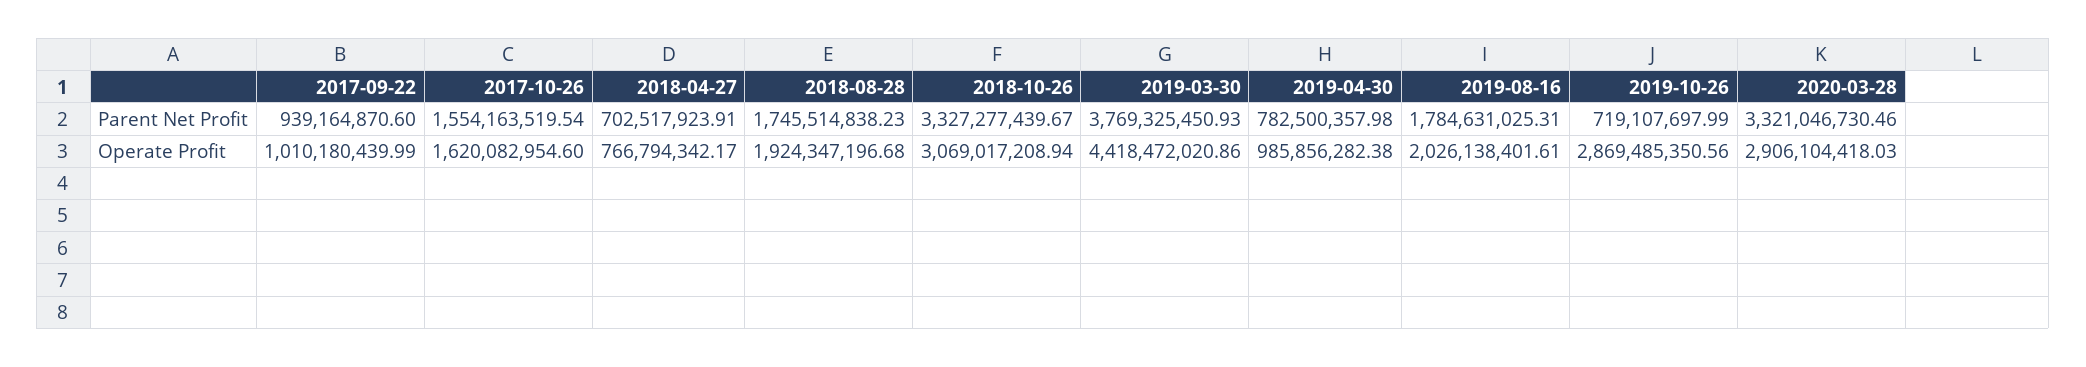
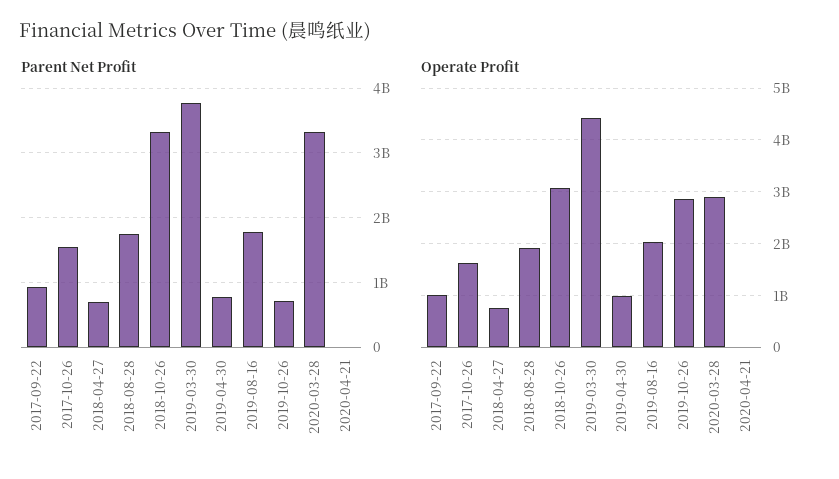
Parent Net Profit, 2020-04-21: none -> 0
Operate Profit, 2020-04-21: none -> 0

